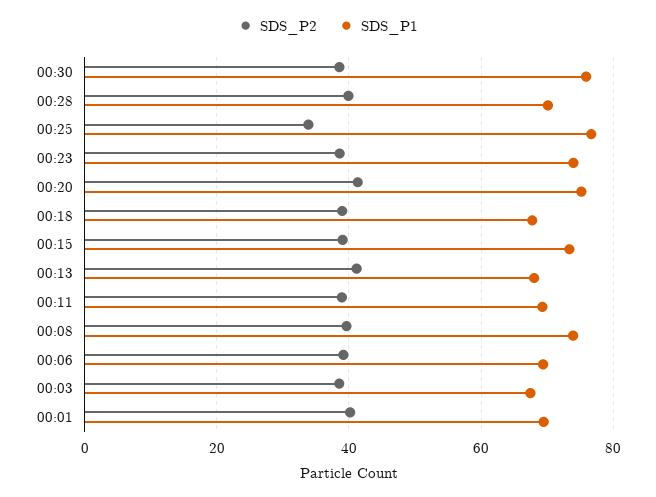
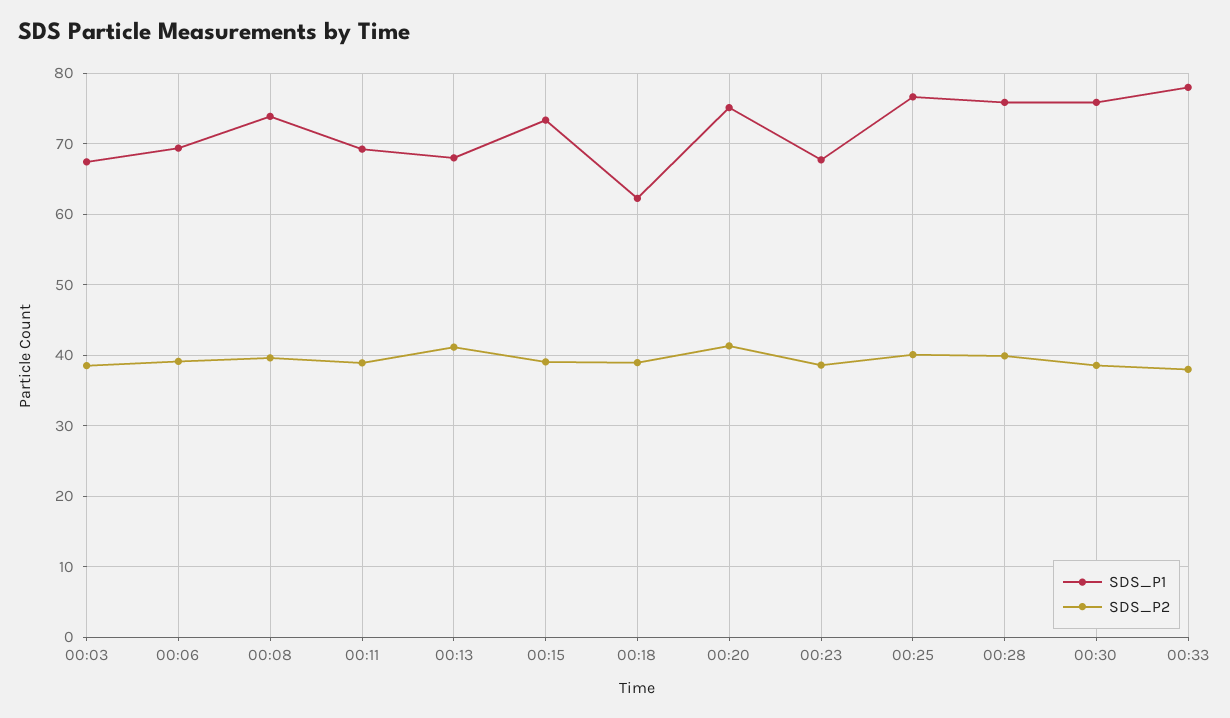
SDS_P1, 00:28: 70 -> 76
SDS_P2, 00:25: 34 -> 40
SDS_P1, 00:23: 74 -> 68
SDS_P1, 00:18: 68 -> 62
SDS_P2, 00:01: 40 -> none
SDS_P1, 00:01: 70 -> none
SDS_P1, 00:33: none -> 78
SDS_P2, 00:33: none -> 38

